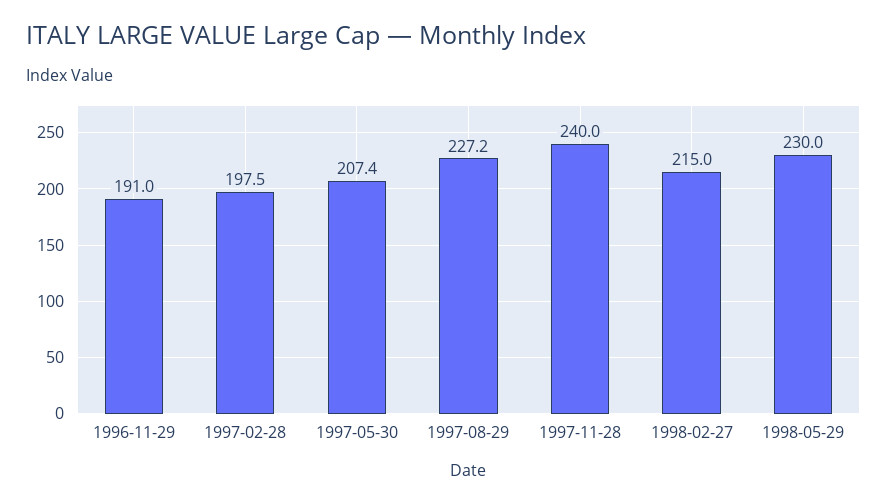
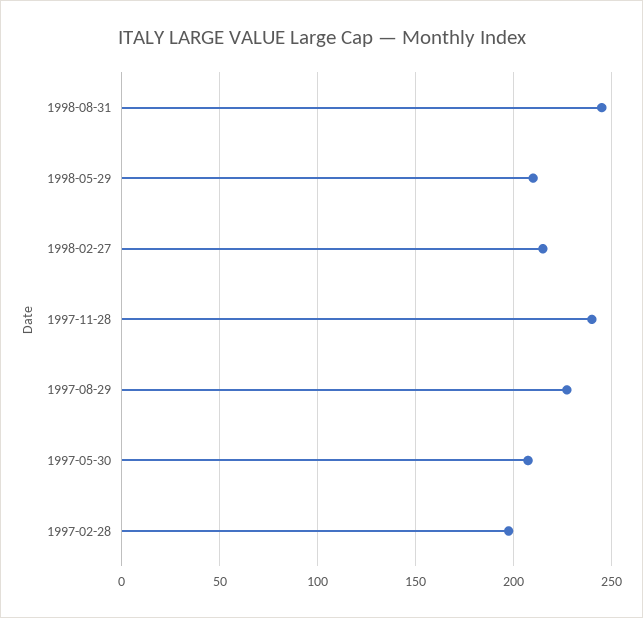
1996-11-29: 191 -> none
1998-05-29: 230 -> 210
1998-08-31: none -> 245

